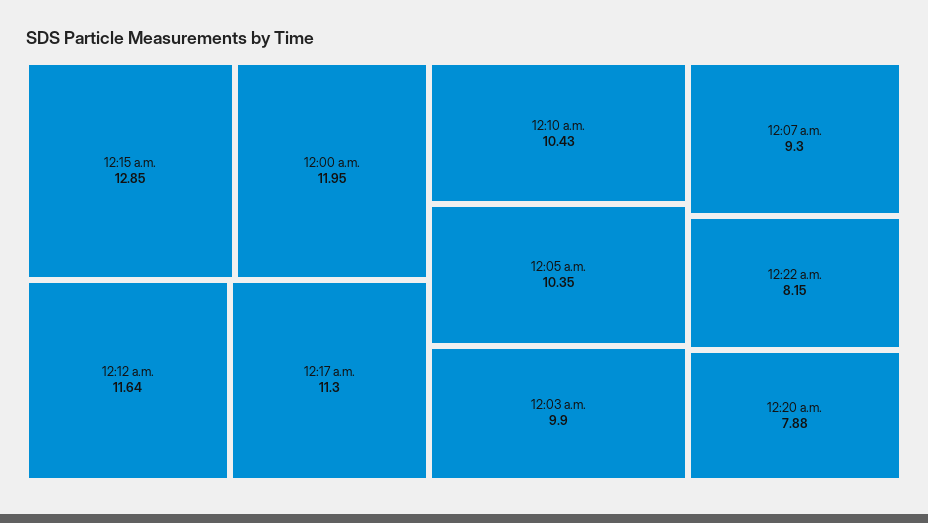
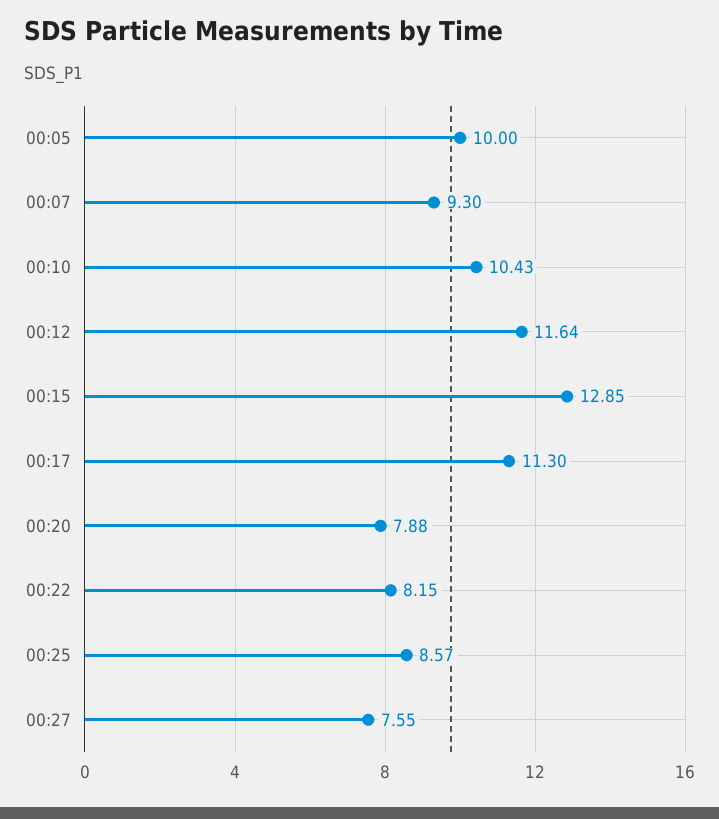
12:00 a.m.: 11.95 -> none
12:05 a.m.: 10.35 -> 10
12:03 a.m.: 9.9 -> none
00:25: none -> 8.57
00:27: none -> 7.55

